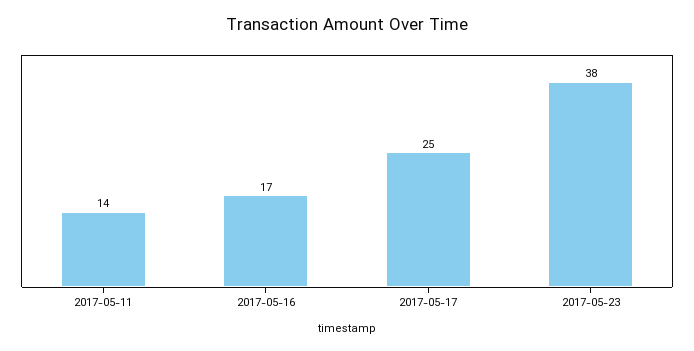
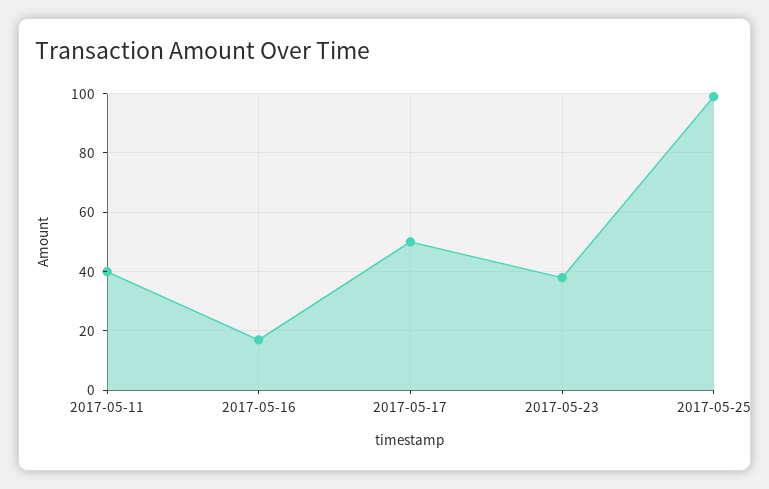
2017-05-11: 14 -> 40
2017-05-17: 25 -> 50
2017-05-25: none -> 100

